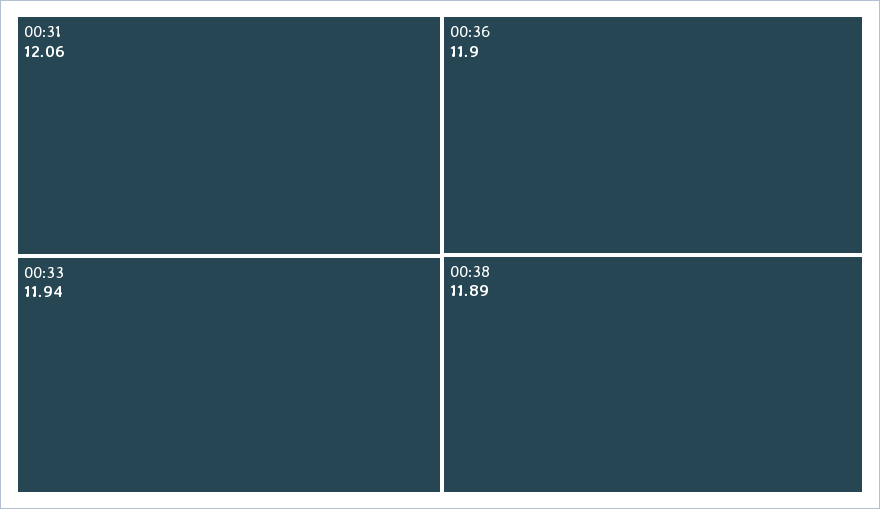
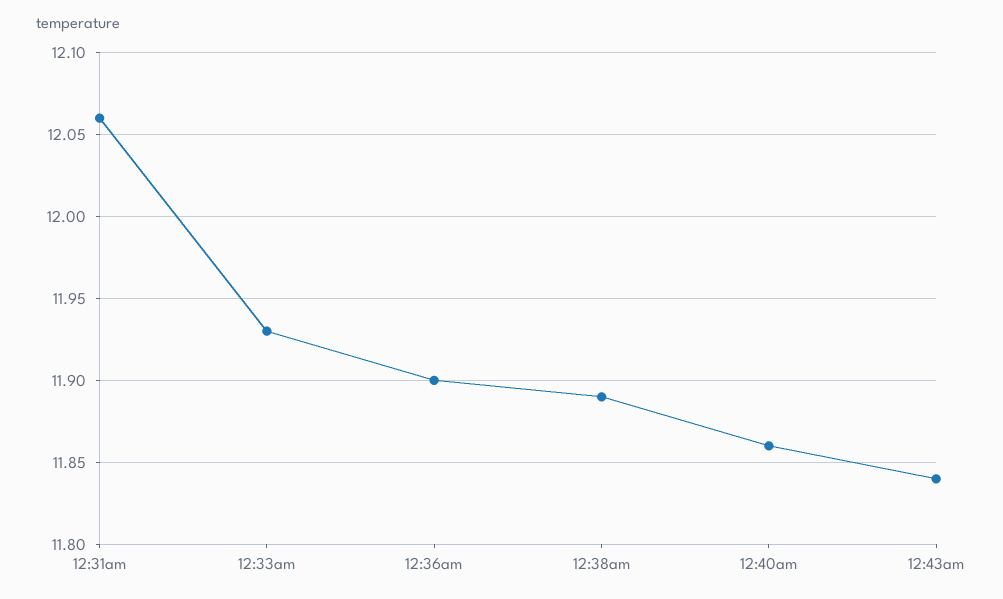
00:33: 11.94 -> 11.93
12:40am: none -> 11.86
12:43am: none -> 11.84

